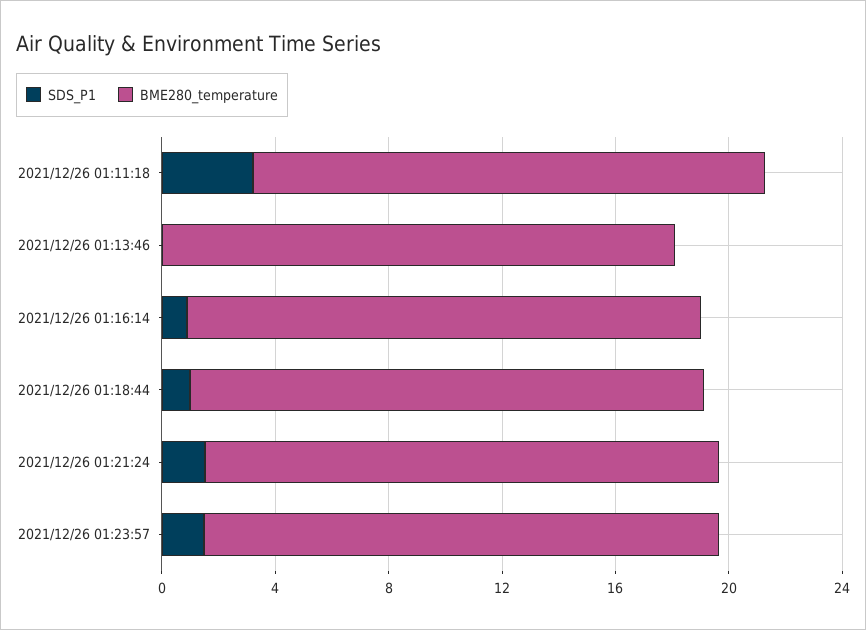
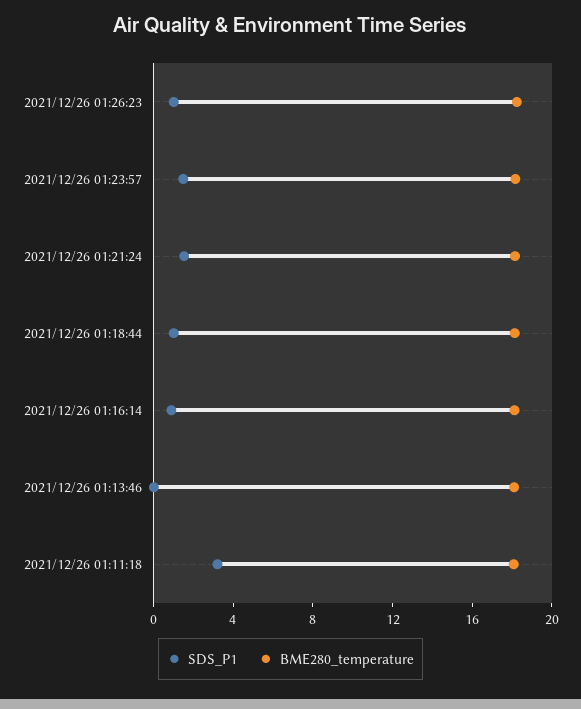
SDS_P1, 2021/12/26 01:26:23: none -> 1
BME280_temperature, 2021/12/26 01:26:23: none -> 18

